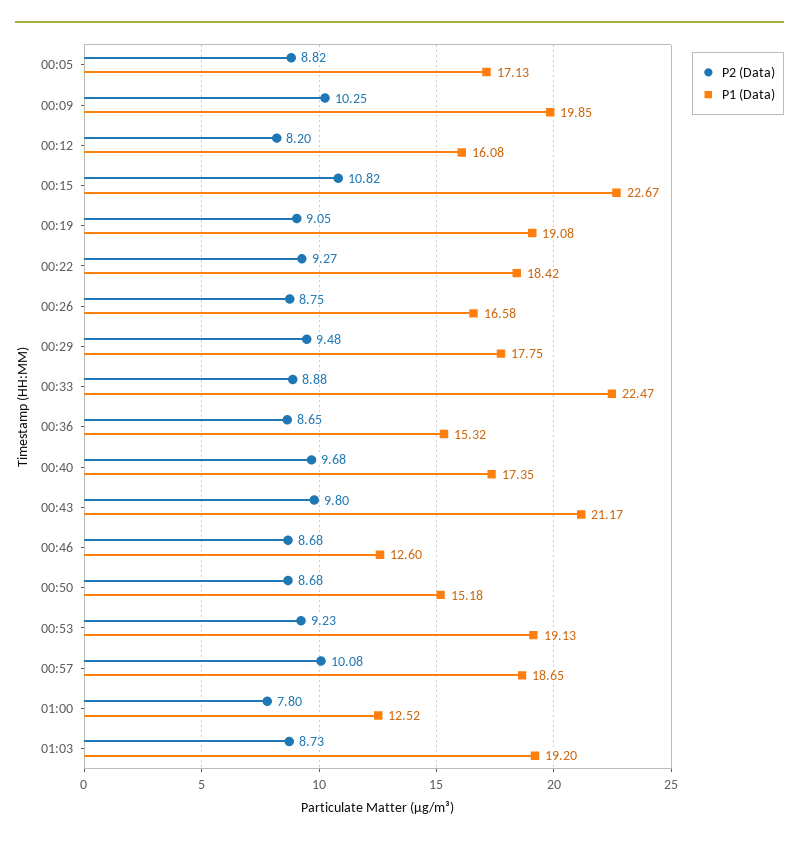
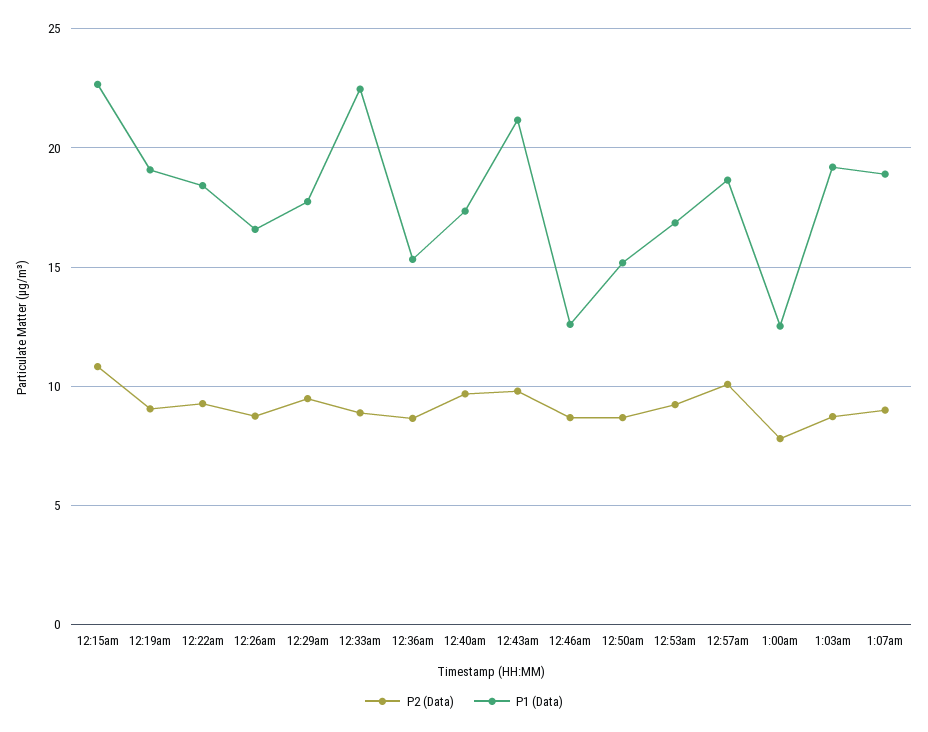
P2 (Data), 00:05: 8.82 -> none
P1 (Data), 00:05: 17.13 -> none
P2 (Data), 00:09: 10.25 -> none
P1 (Data), 00:09: 19.85 -> none
P2 (Data), 00:12: 8.2 -> none
P1 (Data), 00:12: 16.08 -> none
P1 (Data), 00:53: 19.13 -> 17
P2 (Data), 1:07am: none -> 9
P1 (Data), 1:07am: none -> 19

